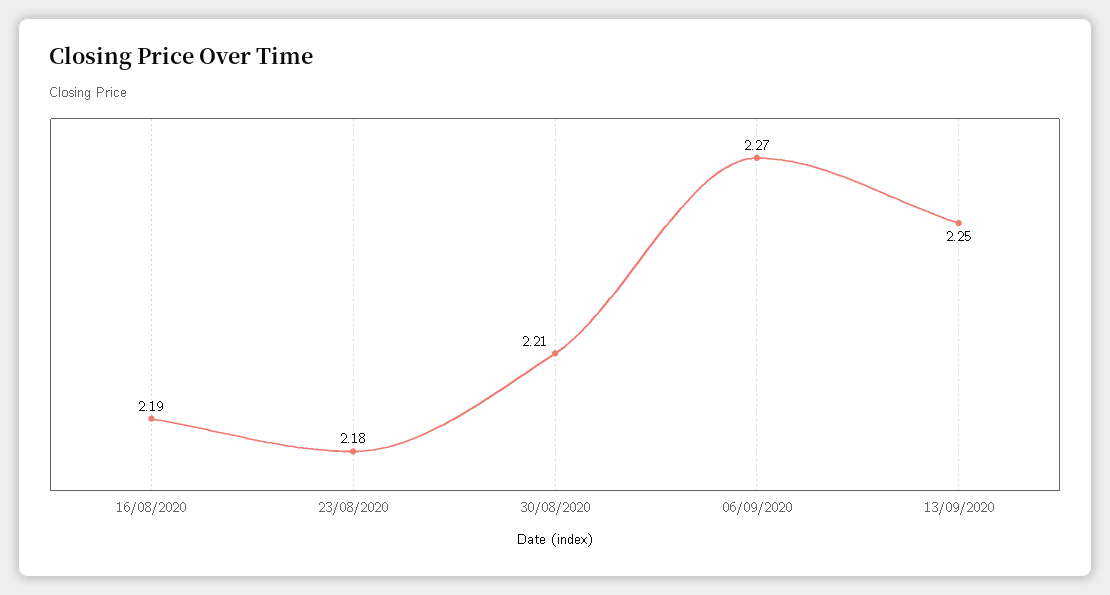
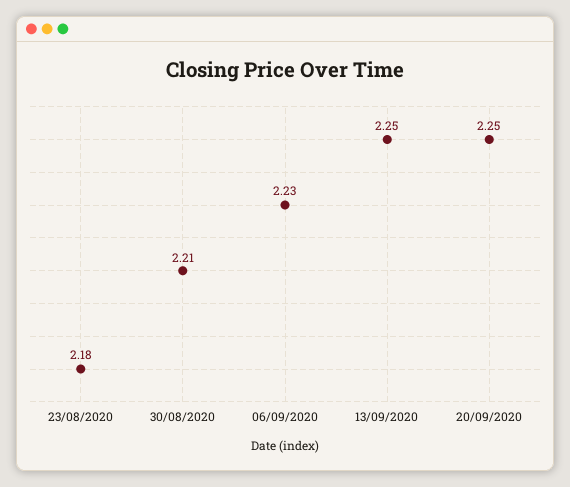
16/08/2020: 2.19 -> none
06/09/2020: 2.27 -> 2.23
20/09/2020: none -> 2.25

